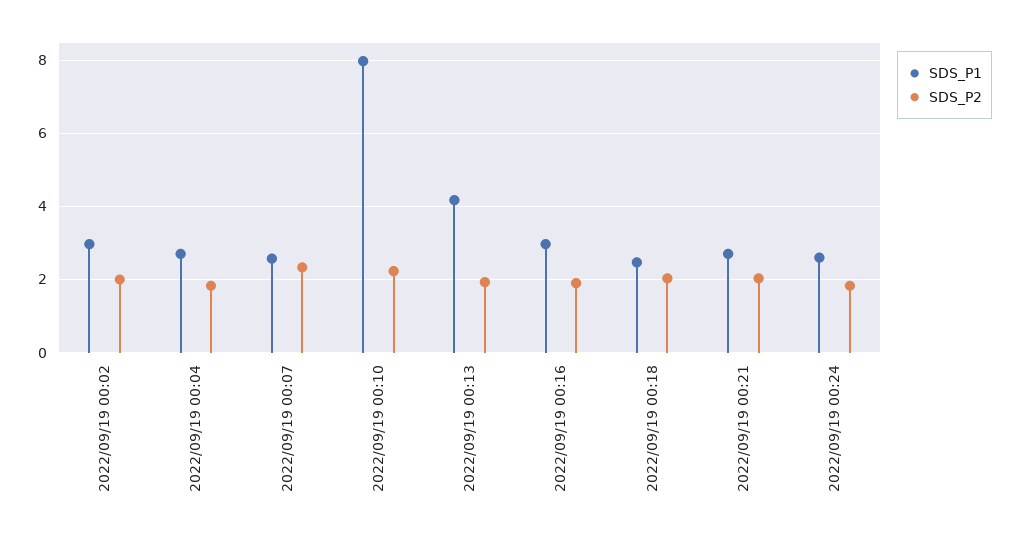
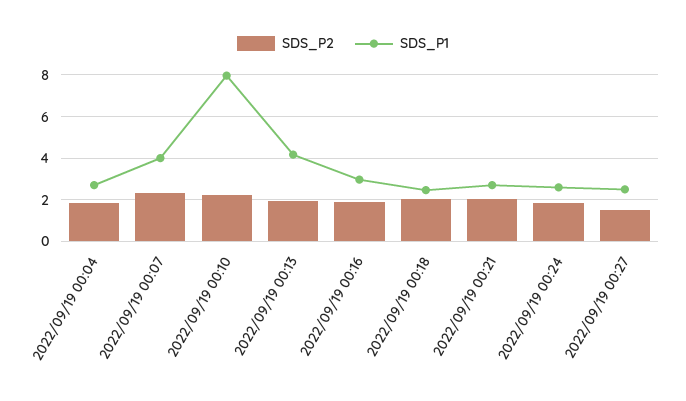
SDS_P1, 2022/09/19 00:02: 3 -> none
SDS_P2, 2022/09/19 00:02: 2 -> none
SDS_P1, 2022/09/19 00:07: 2.6 -> 4
SDS_P2, 2022/09/19 00:27: none -> 1.5
SDS_P1, 2022/09/19 00:27: none -> 2.5

